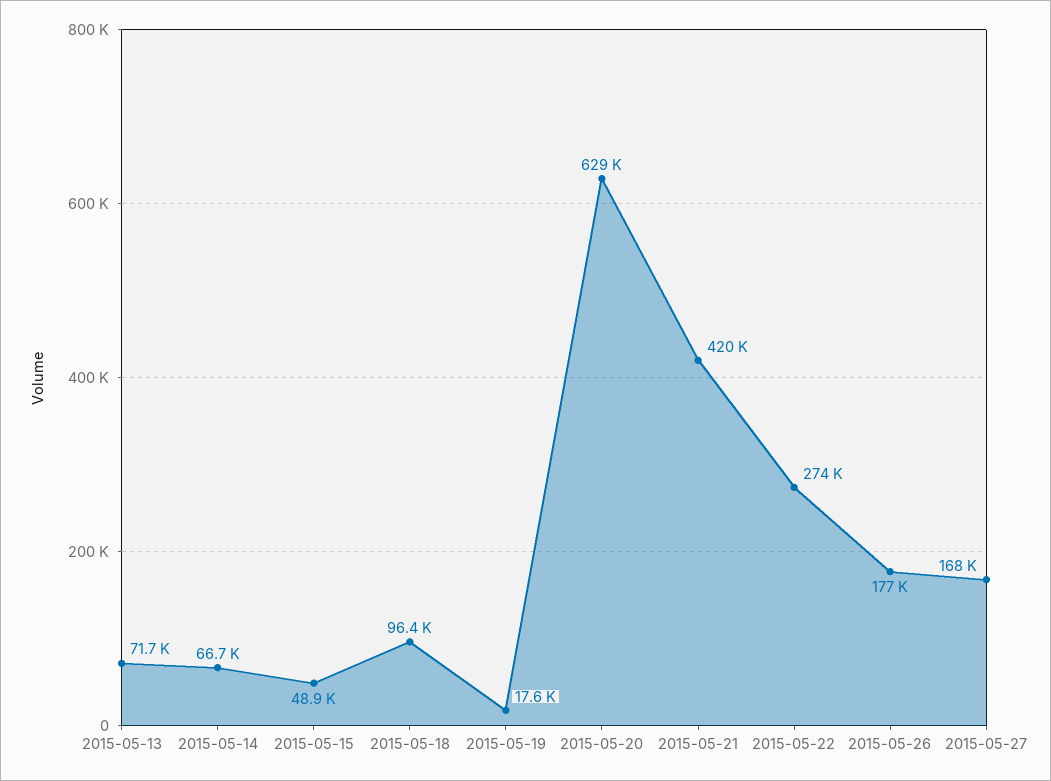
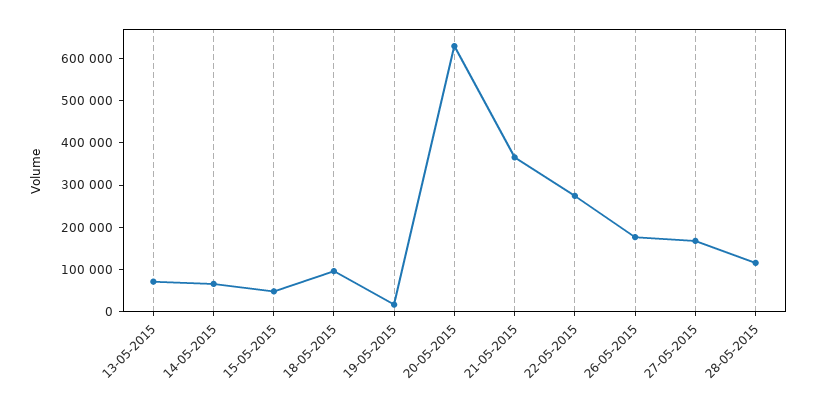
2015-05-21: 420000 -> 360000
28-05-2015: none -> 120000

